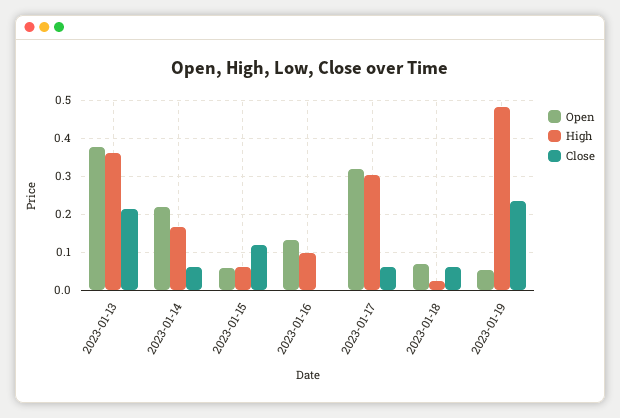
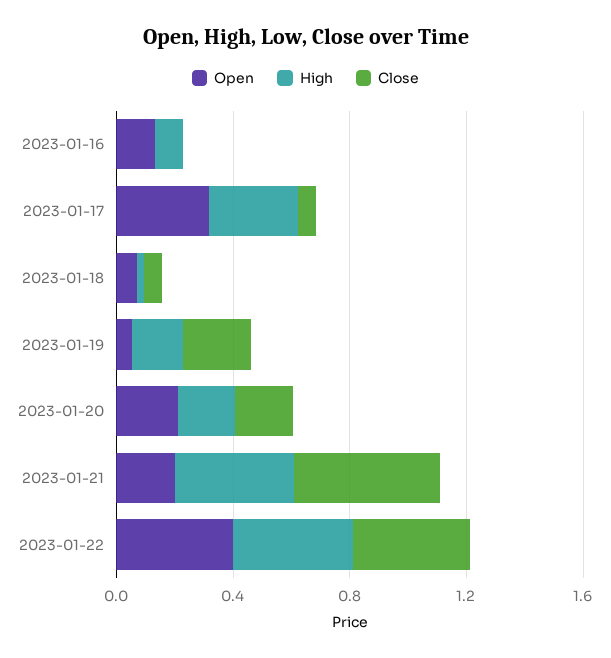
Open, 2023-01-13: 0.38 -> none
High, 2023-01-13: 0.36 -> none
Close, 2023-01-13: 0.22 -> none
Open, 2023-01-14: 0.22 -> none
High, 2023-01-14: 0.16 -> none
Close, 2023-01-14: 0.06 -> none
Open, 2023-01-15: 0.06 -> none
High, 2023-01-15: 0.06 -> none
Close, 2023-01-15: 0.12 -> none
High, 2023-01-19: 0.48 -> 0.2
Open, 2023-01-20: none -> 0.2
High, 2023-01-20: none -> 0.2
Close, 2023-01-20: none -> 0.2
Open, 2023-01-21: none -> 0.2
High, 2023-01-21: none -> 0.4
Close, 2023-01-21: none -> 0.5
Open, 2023-01-22: none -> 0.4
High, 2023-01-22: none -> 0.4
Close, 2023-01-22: none -> 0.4

